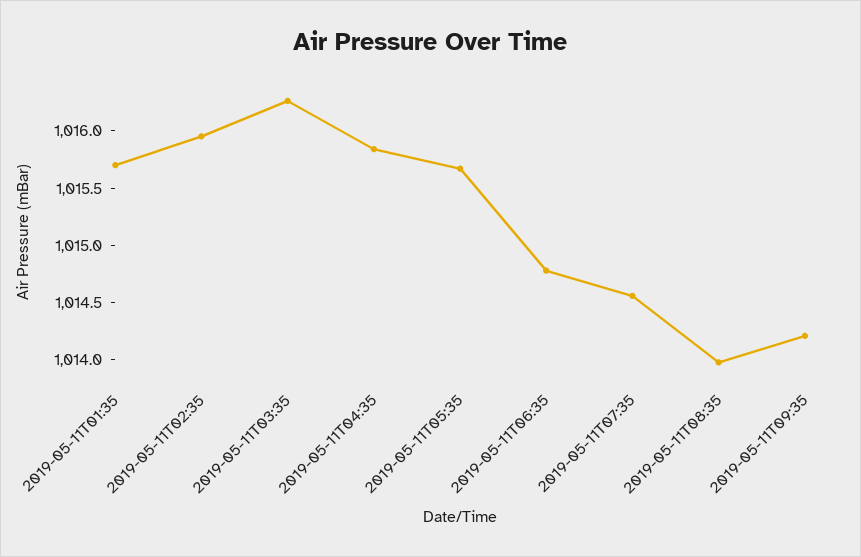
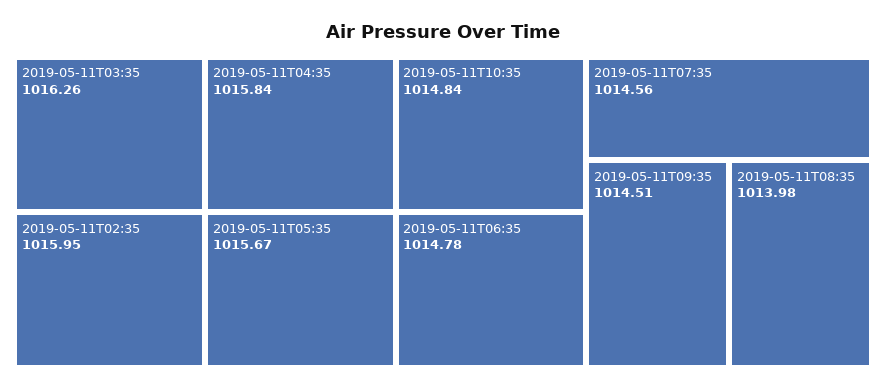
2019-05-11T01:35: 1015.7 -> none
2019-05-11T09:35: 1014.2 -> 1014.51
2019-05-11T10:35: none -> 1014.84

